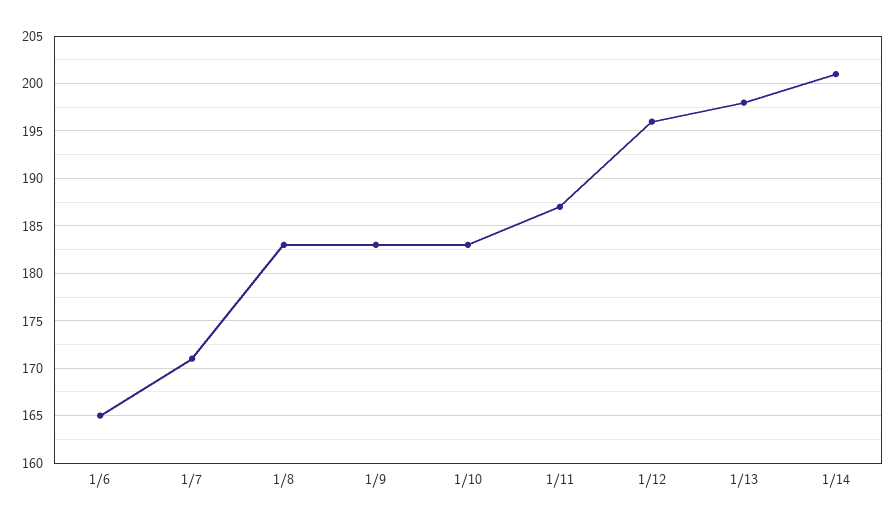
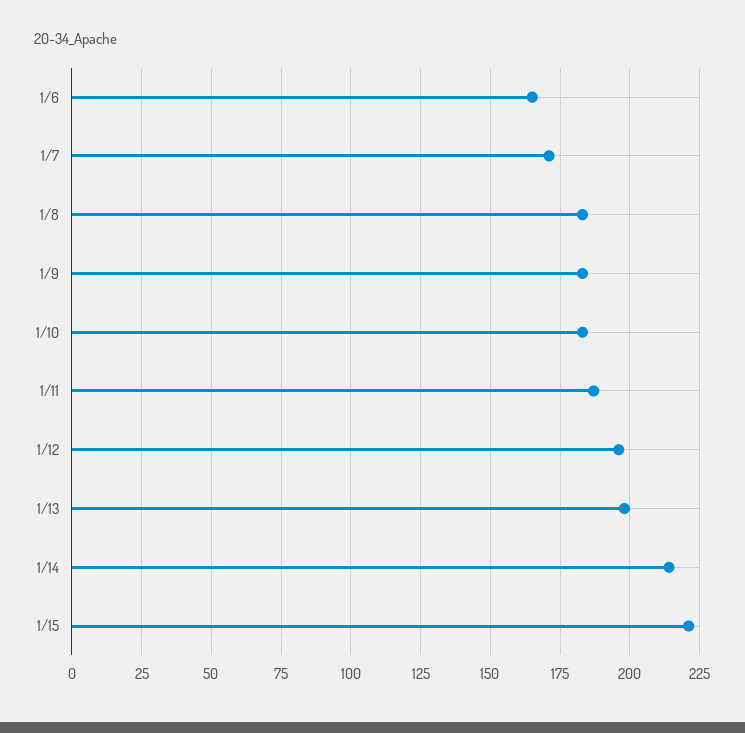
1/14: 201 -> 215
1/15: none -> 220

